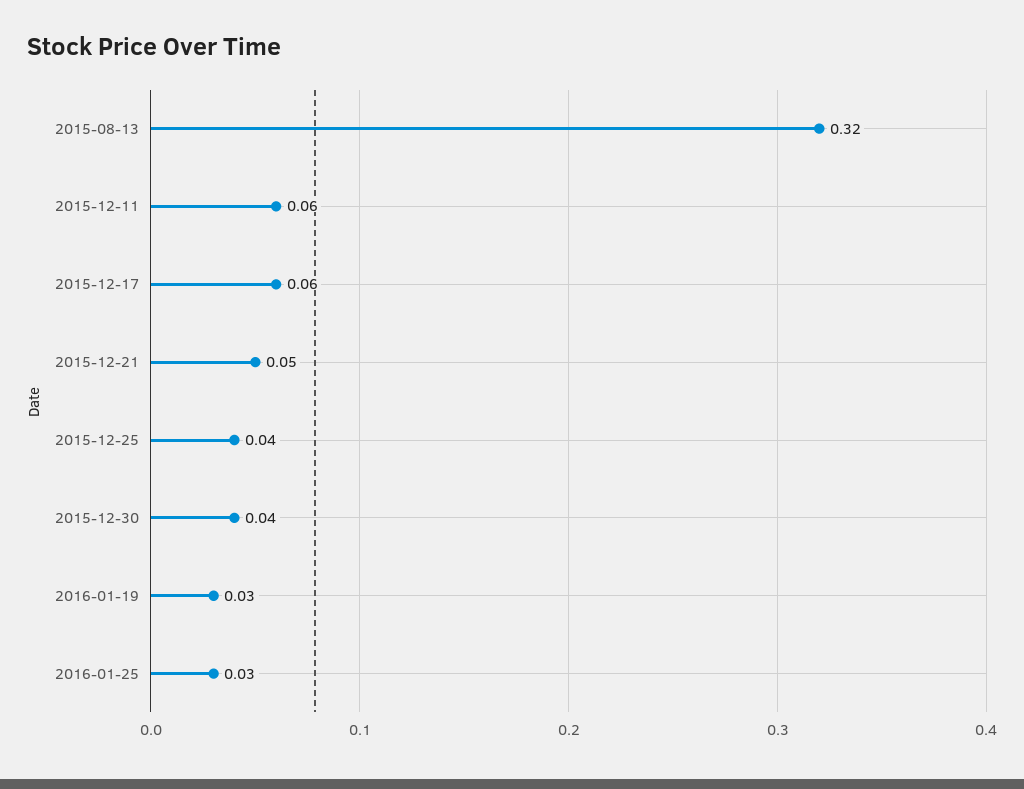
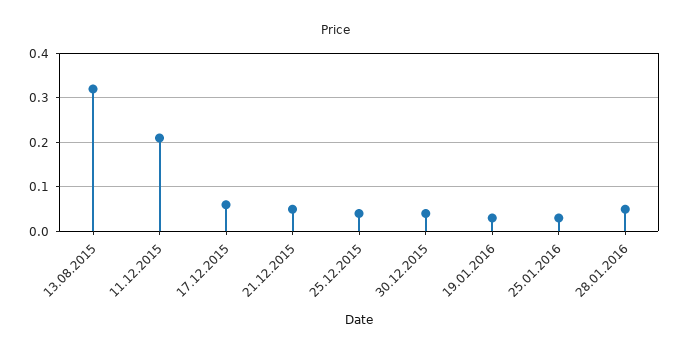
2015-12-11: 0.06 -> 0.2
28.01.2016: none -> 0.05

